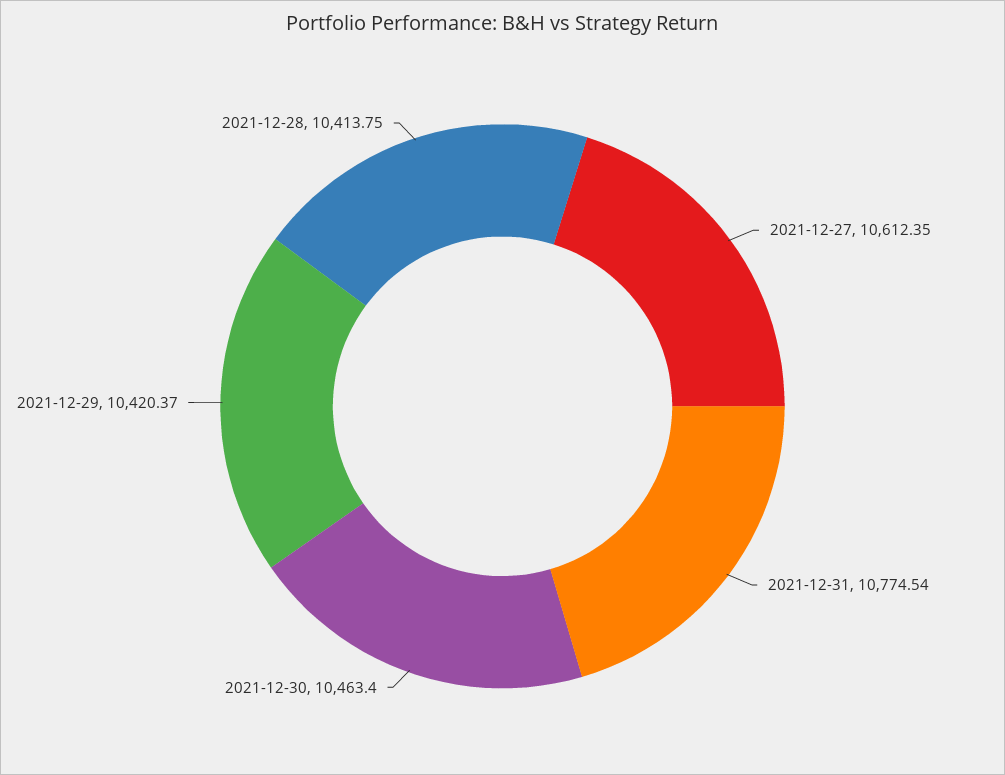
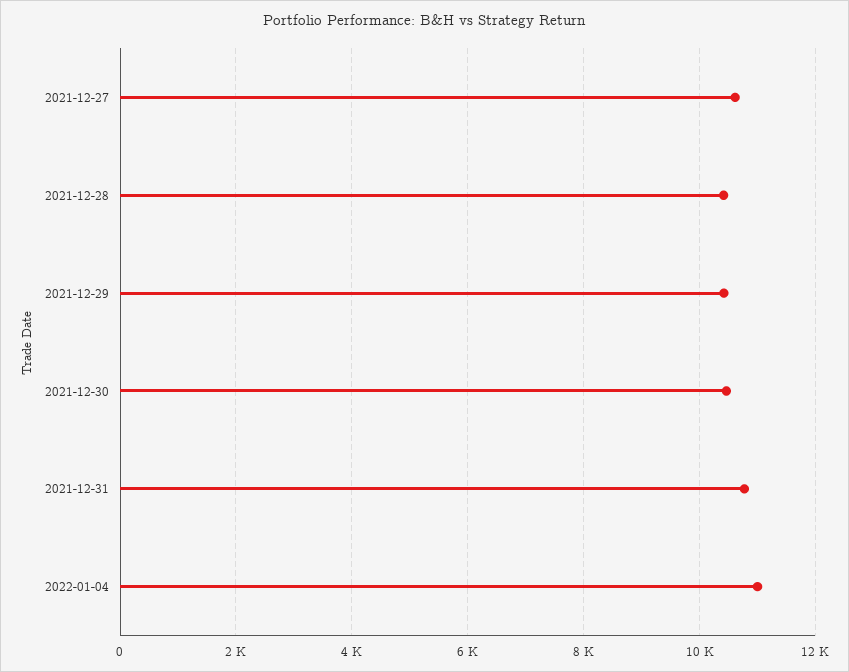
2022-01-04: none -> 11000

